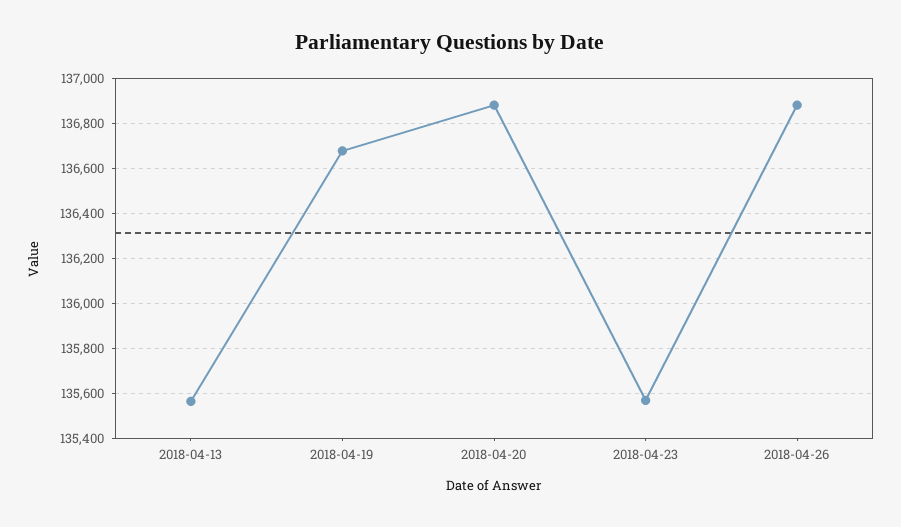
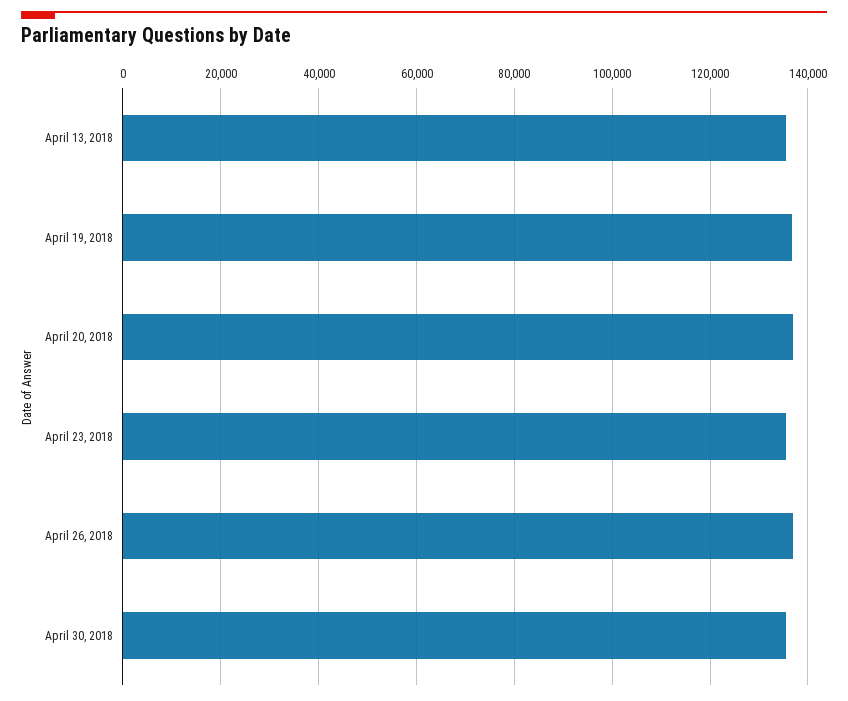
April 30, 2018: none -> 136000

